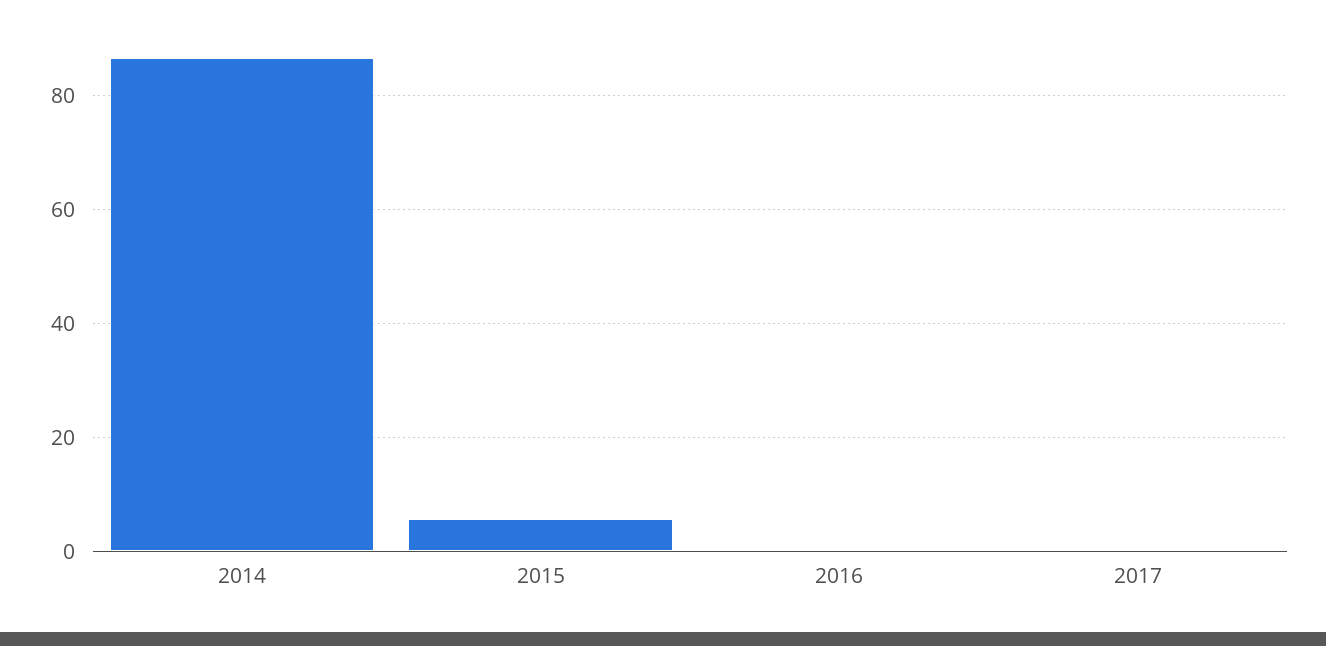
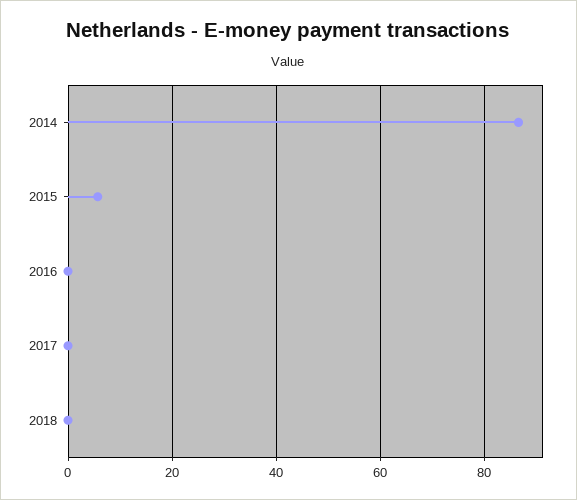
2018: none -> 0

